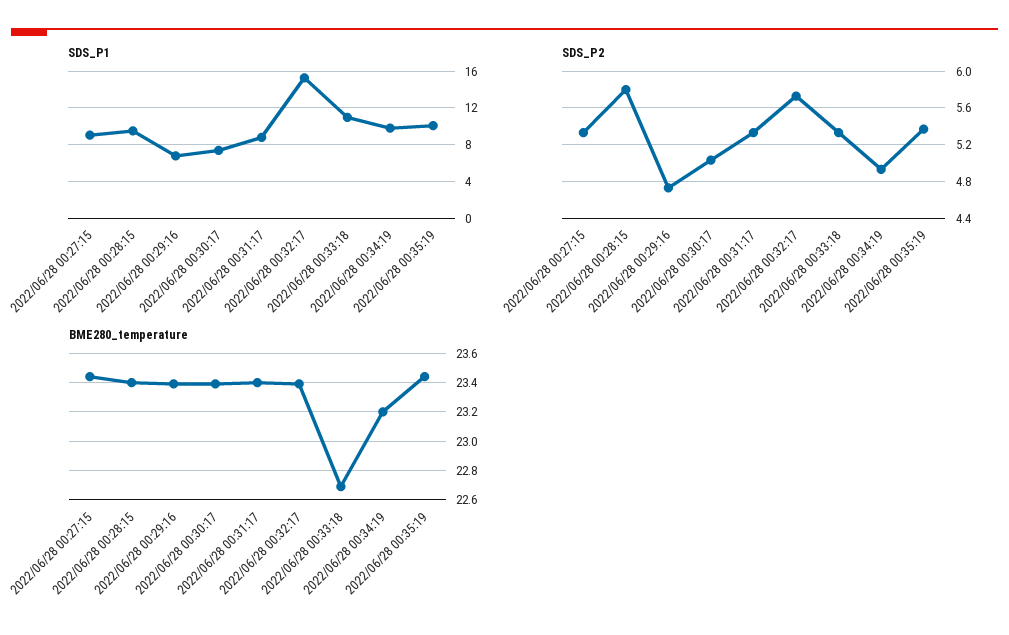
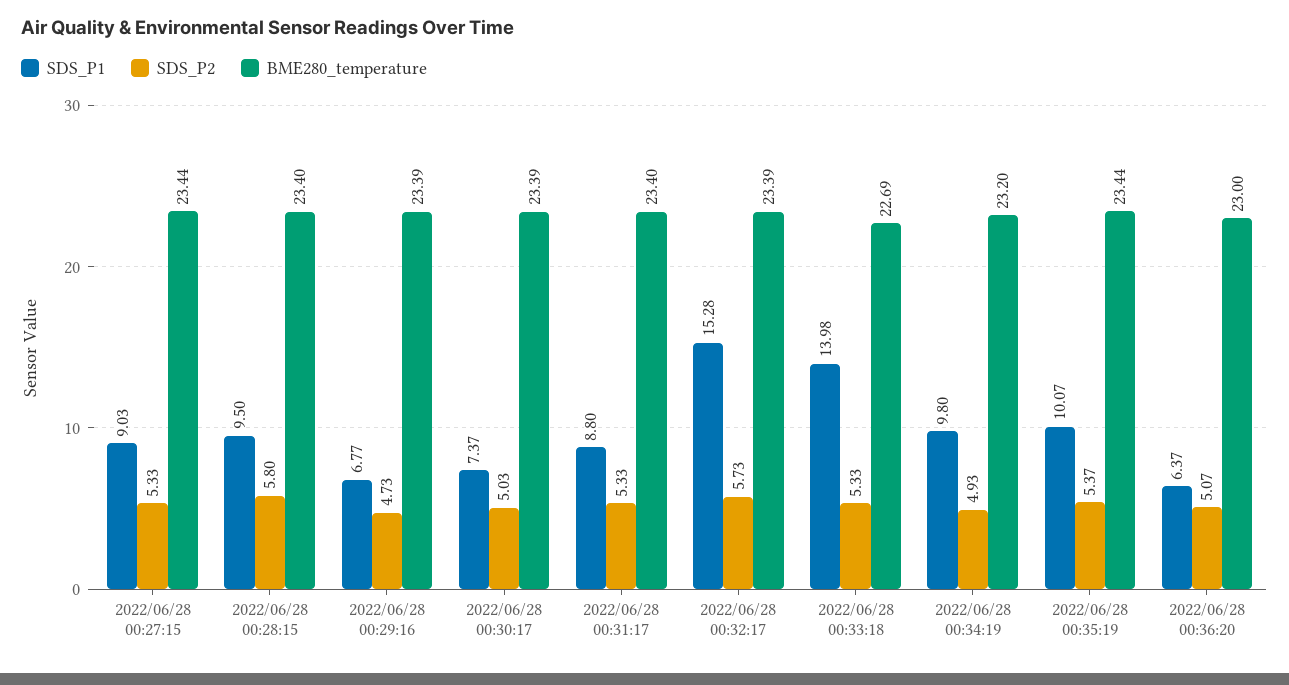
SDS_P1, 2022/06/28 00:33:18: 11 -> 13.98
SDS_P1, 2022/06/28 00:36:20: none -> 6.37
SDS_P2, 2022/06/28 00:36:20: none -> 5.07
BME280_temperature, 2022/06/28 00:36:20: none -> 23

